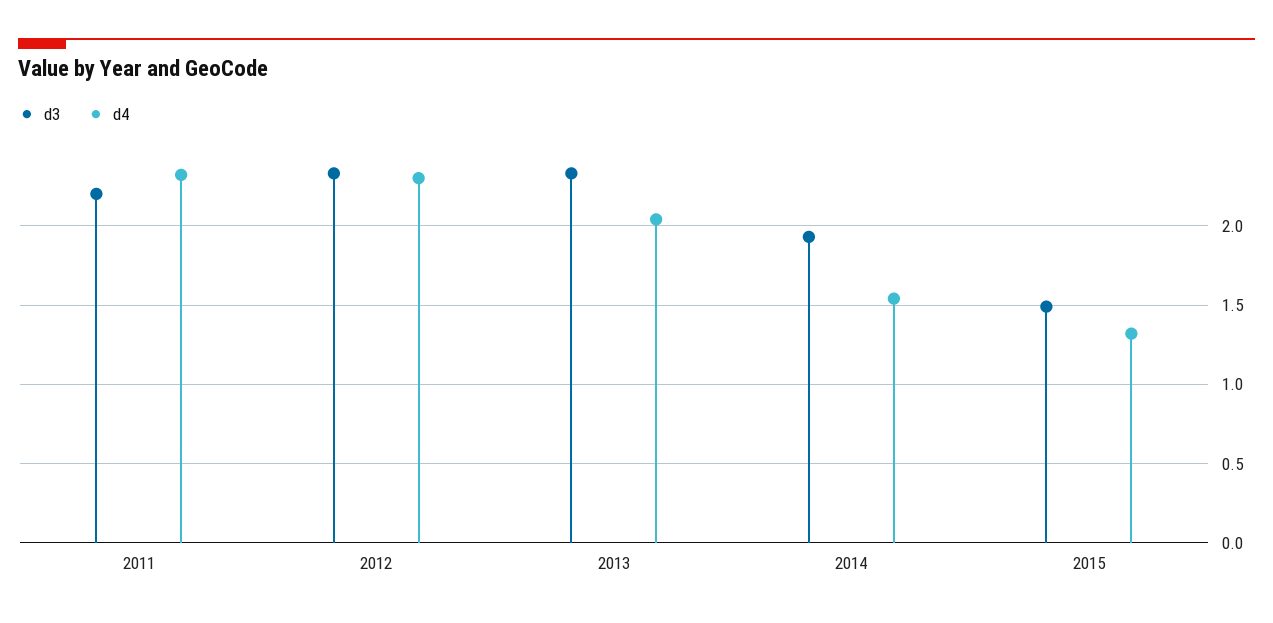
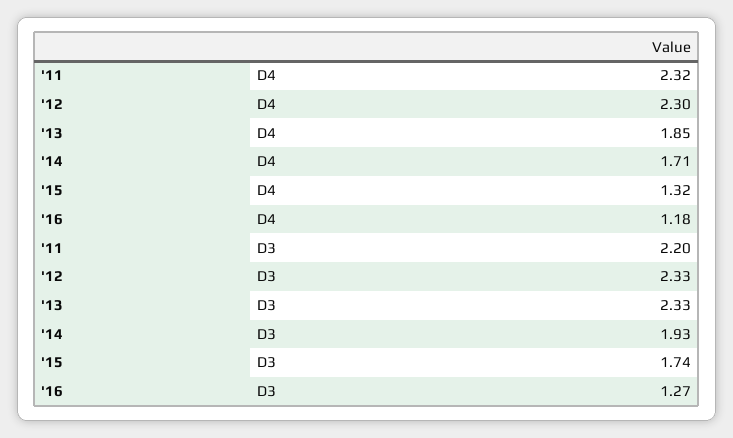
d4, 2013: 2.05 -> 1.85
d4, 2014: 1.55 -> 1.71
d3, 2015: 1.5 -> 1.74
d4, '16: none -> 1.18
d3, '16: none -> 1.27

